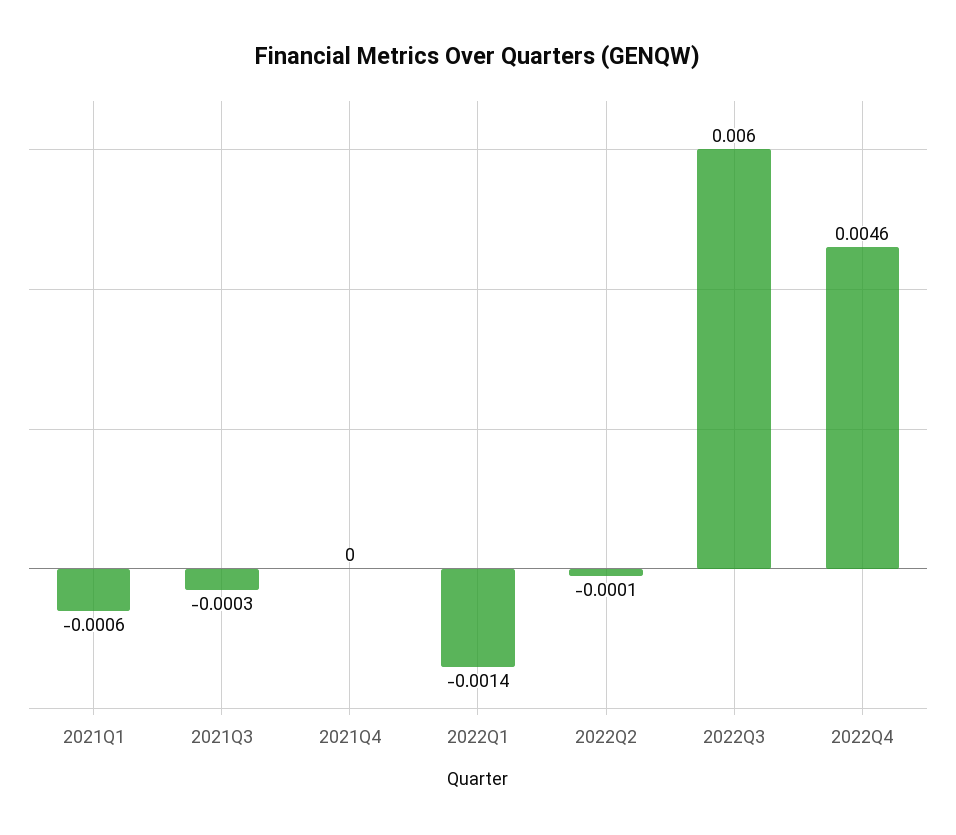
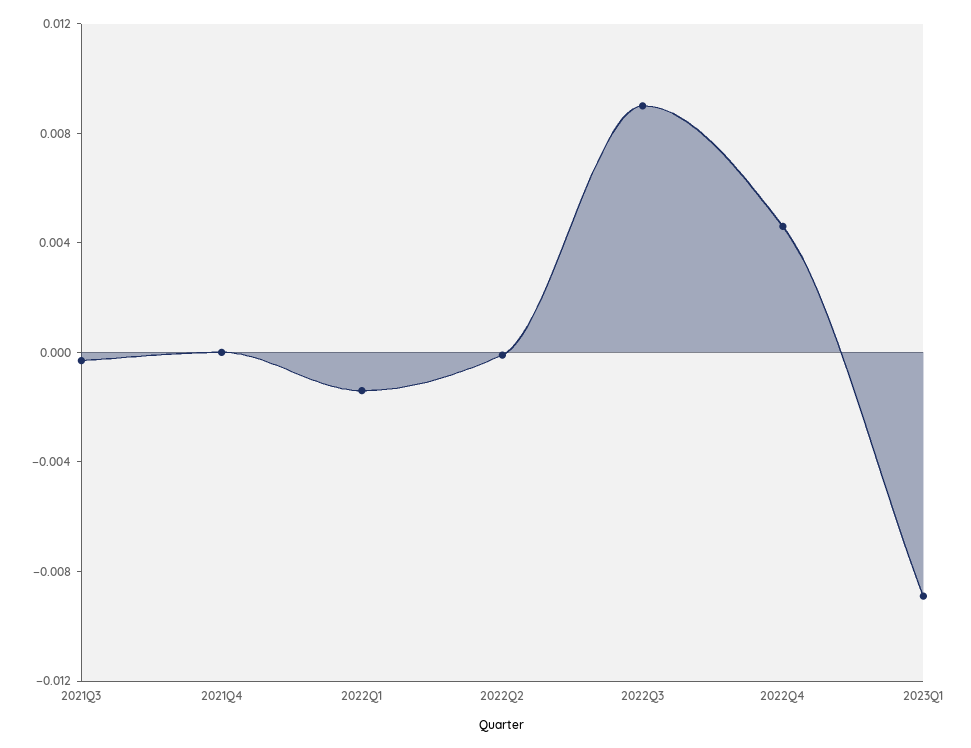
2021Q1: -0.0006 -> none
2022Q3: 0.006 -> 0.009
2023Q1: none -> -0.009

